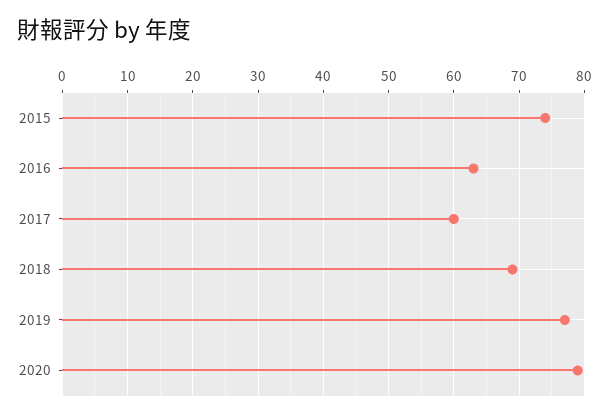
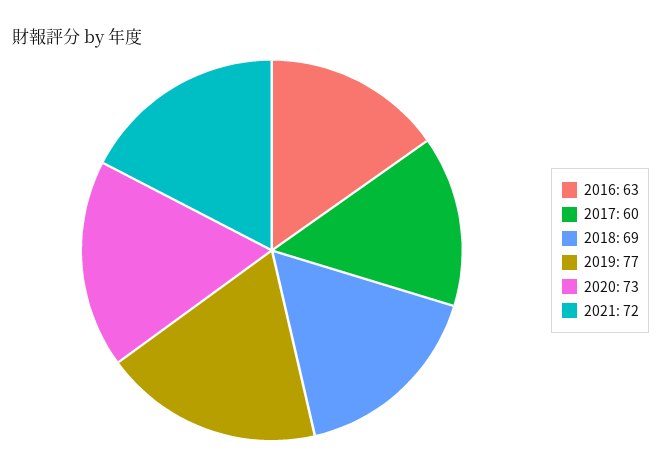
2015: 74 -> none
2020: 79 -> 73
2021: none -> 72

